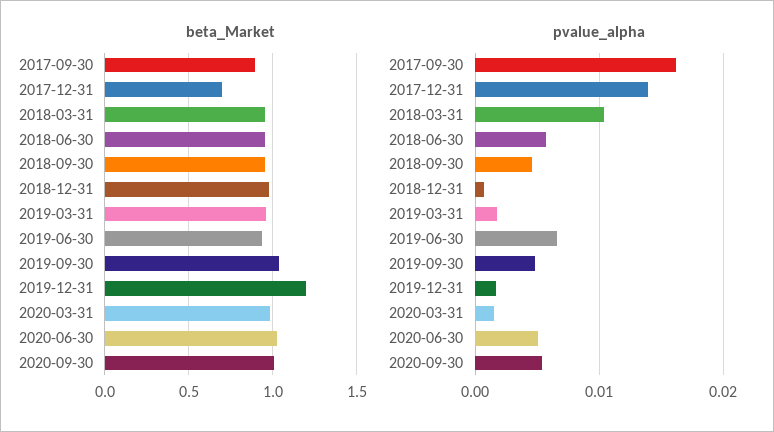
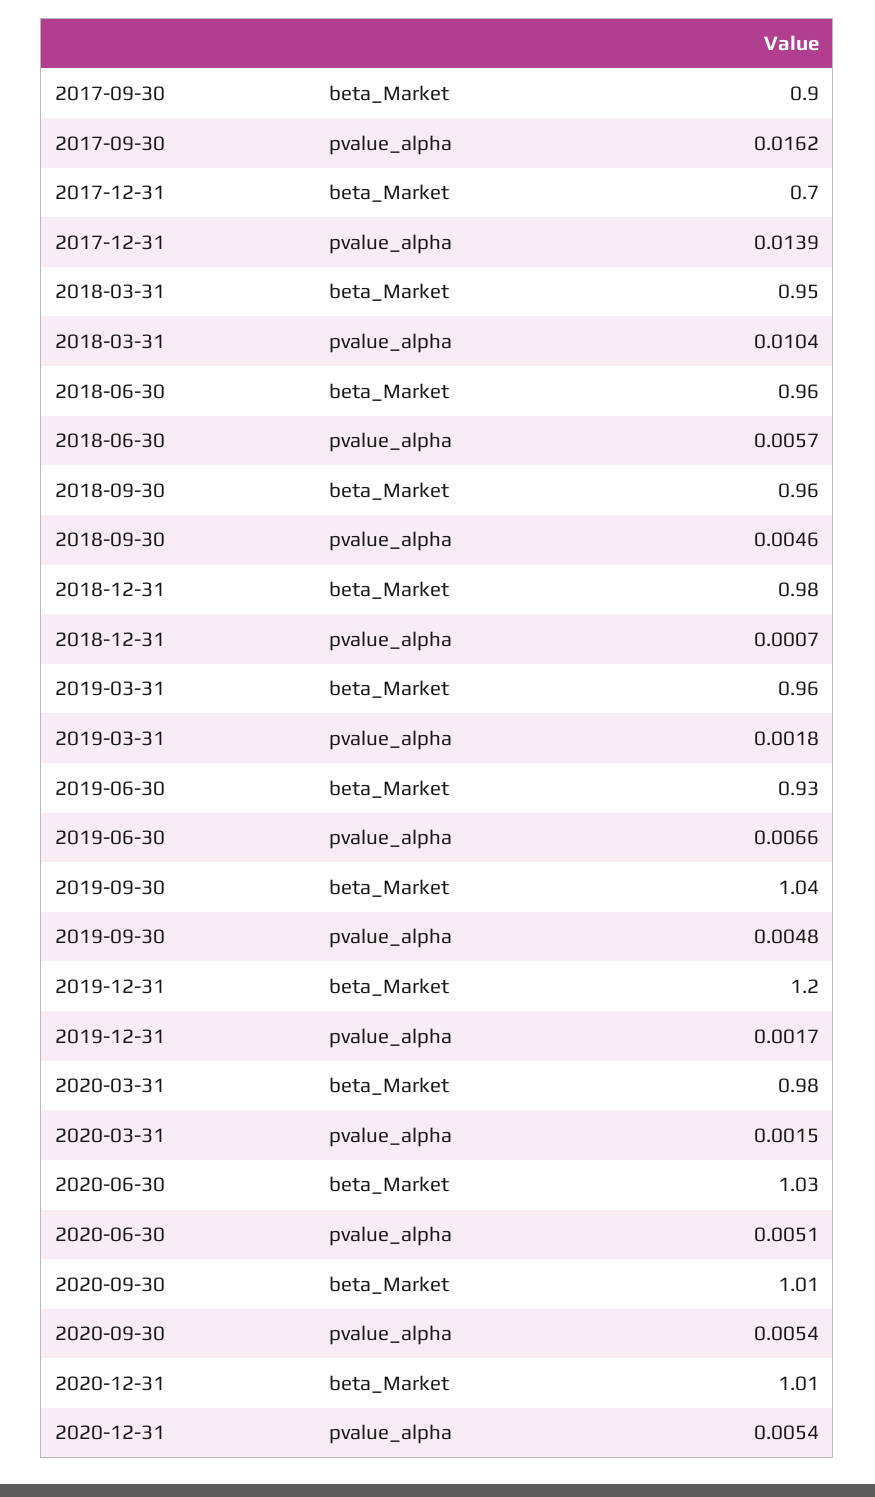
beta_Market, 2020-12-31: none -> 1.01
pvalue_alpha, 2020-12-31: none -> 0.0054

